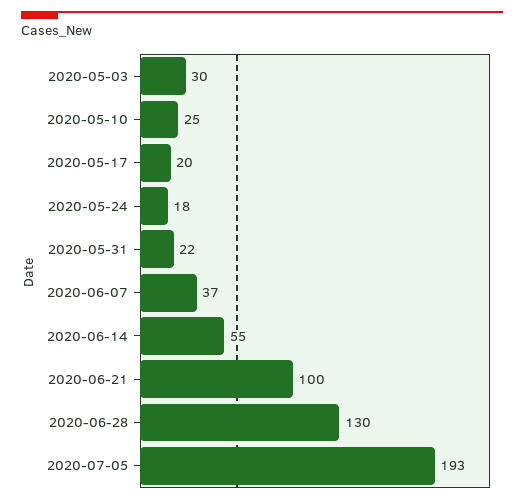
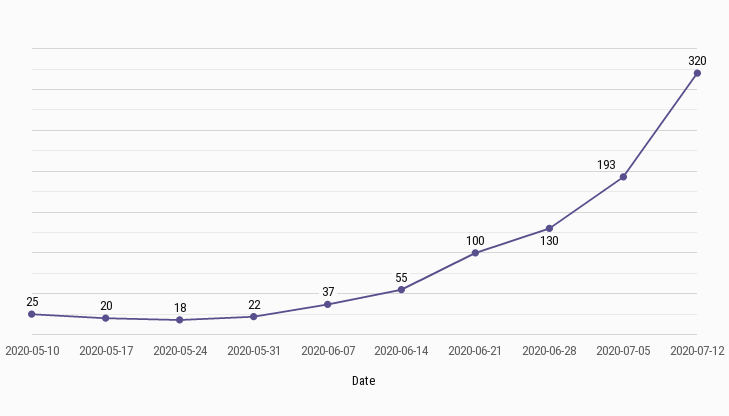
2020-05-03: 30 -> none
2020-07-12: none -> 320

